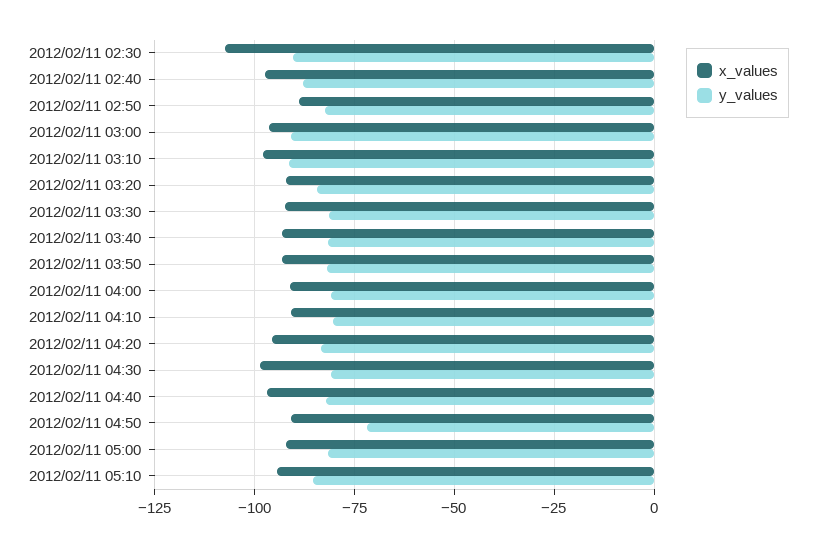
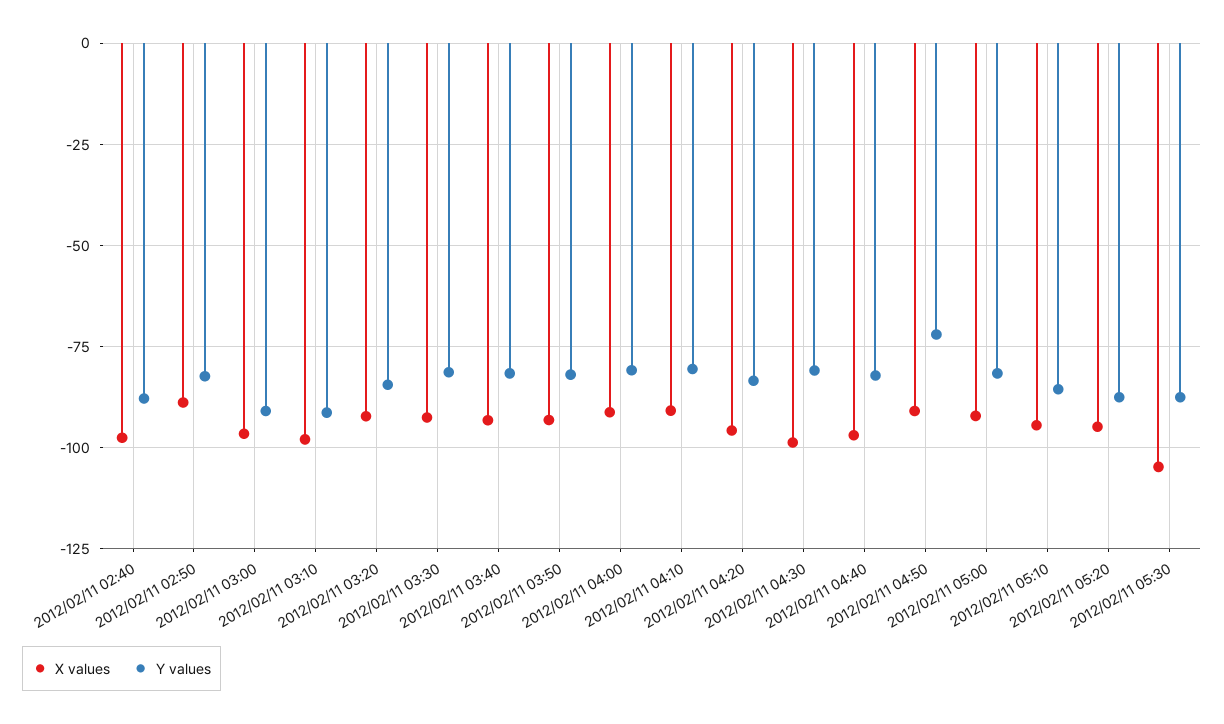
x_values, 2012/02/11 02:30: -107.5 -> none
y_values, 2012/02/11 02:30: -90 -> none
x_values, 2012/02/11 05:20: none -> -95
y_values, 2012/02/11 05:20: none -> -87.5
x_values, 2012/02/11 05:30: none -> -105
y_values, 2012/02/11 05:30: none -> -87.5

